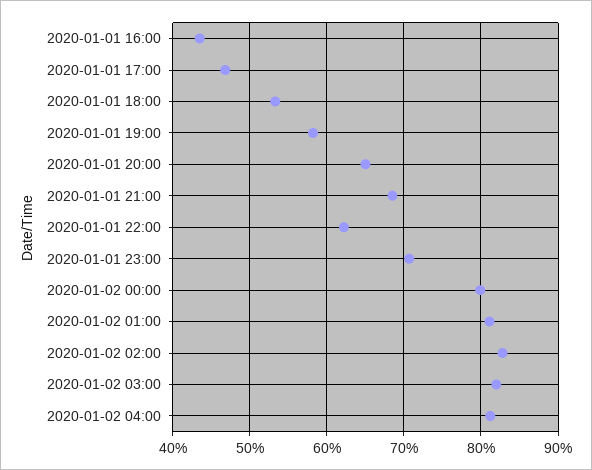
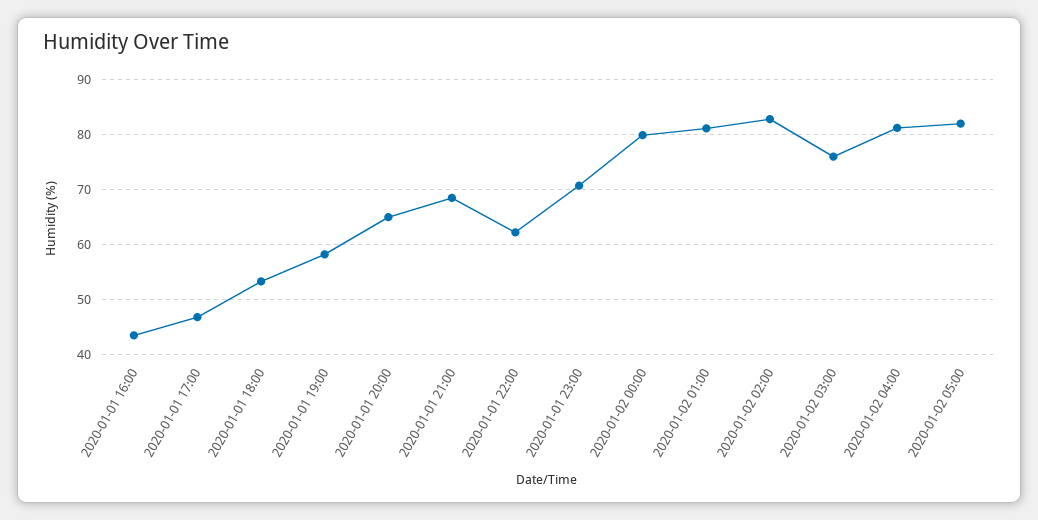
2020-01-02 03:00: 82 -> 76
2020-01-02 05:00: none -> 82

